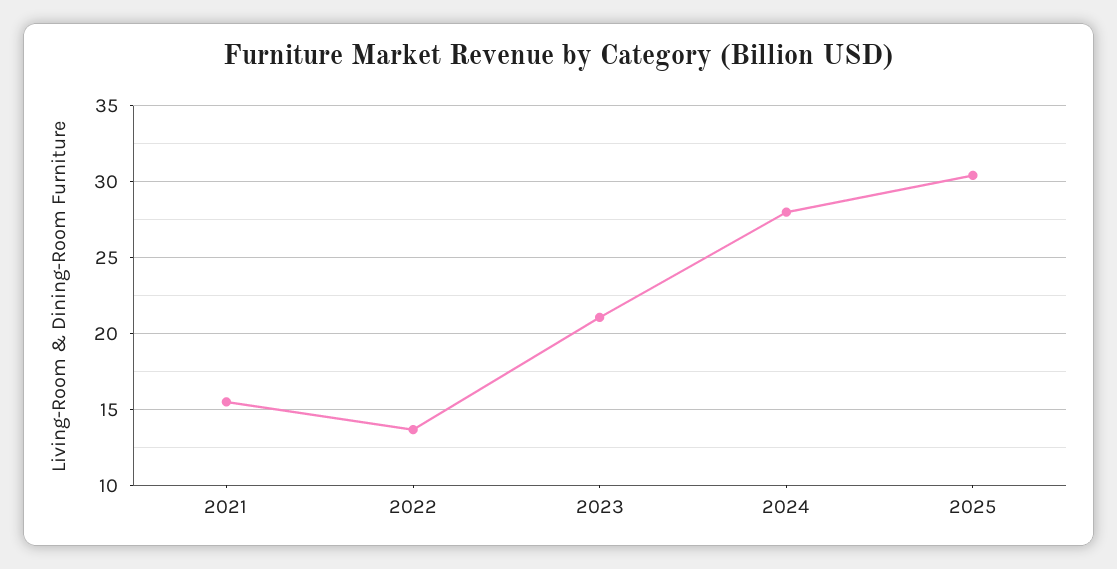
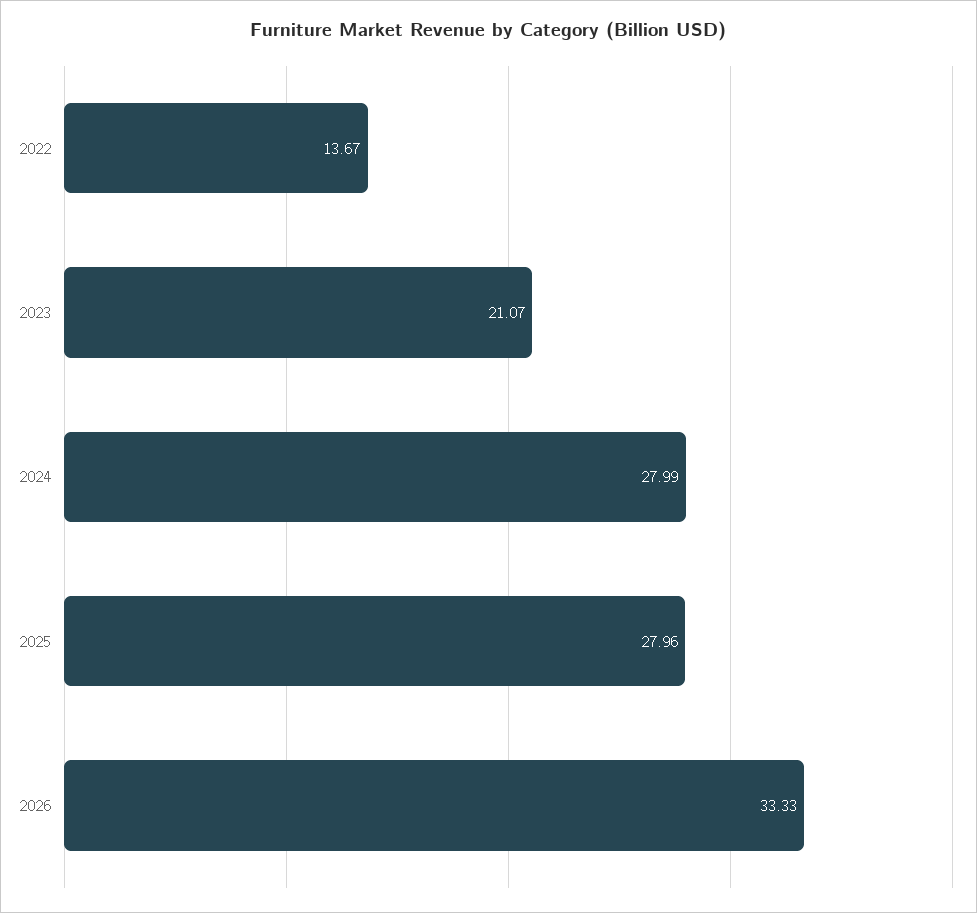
2021: 15.5 -> none
2025: 30.5 -> 27.96
2026: none -> 33.33

